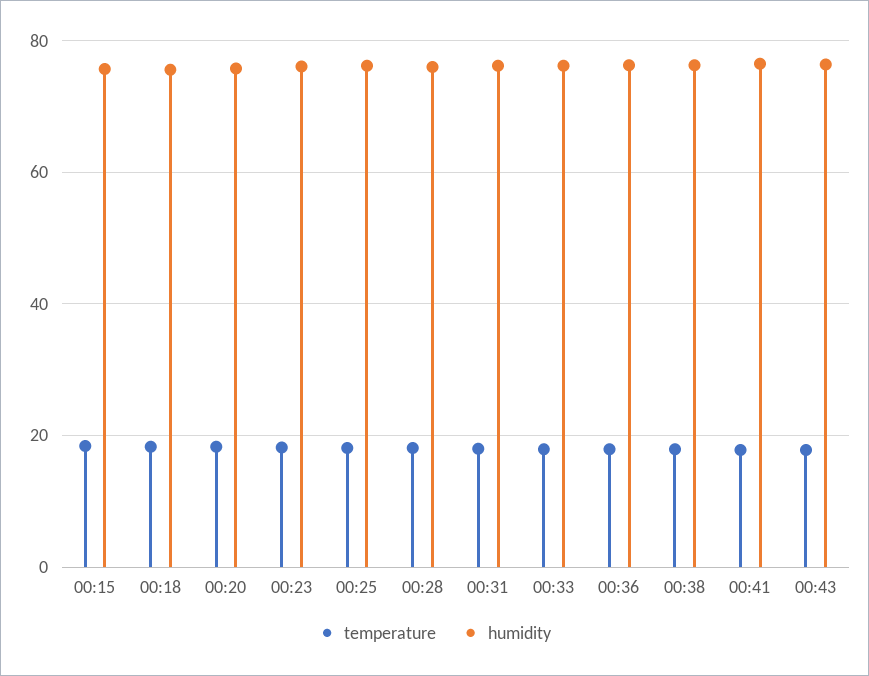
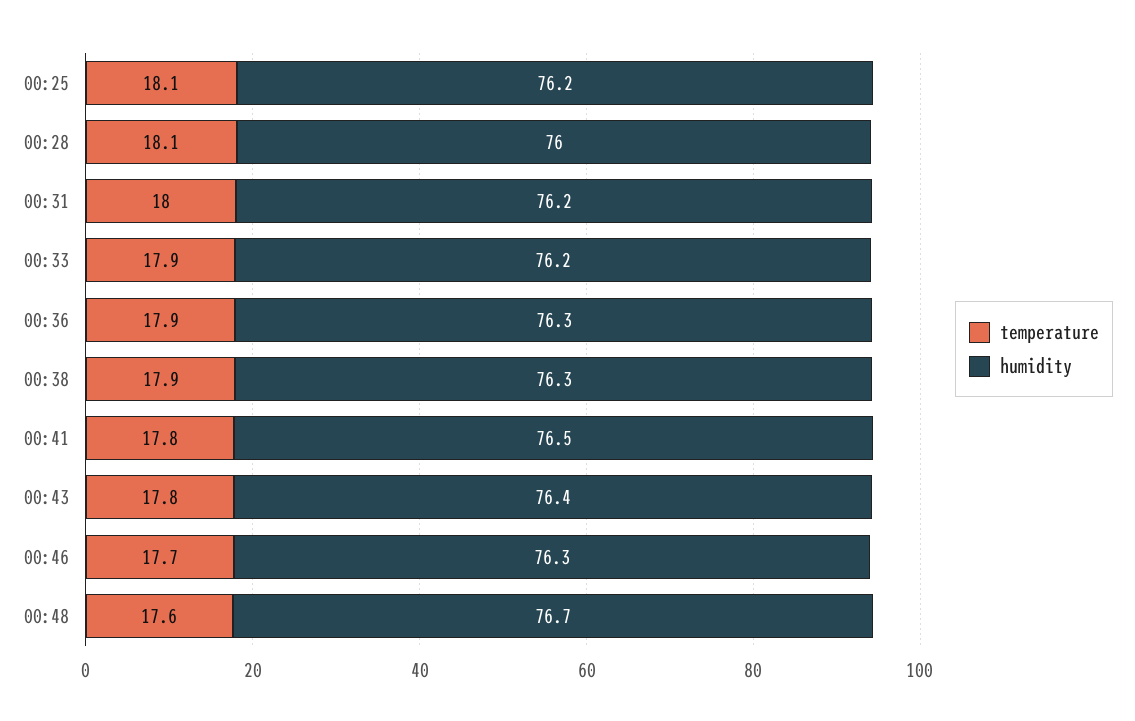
temperature, 00:15: 18 -> none
humidity, 00:15: 76 -> none
temperature, 00:18: 18 -> none
humidity, 00:18: 76 -> none
temperature, 00:20: 18 -> none
humidity, 00:20: 76 -> none
temperature, 00:23: 18 -> none
humidity, 00:23: 76 -> none
temperature, 00:46: none -> 17.7
humidity, 00:46: none -> 76.3
temperature, 00:48: none -> 17.6
humidity, 00:48: none -> 76.7

